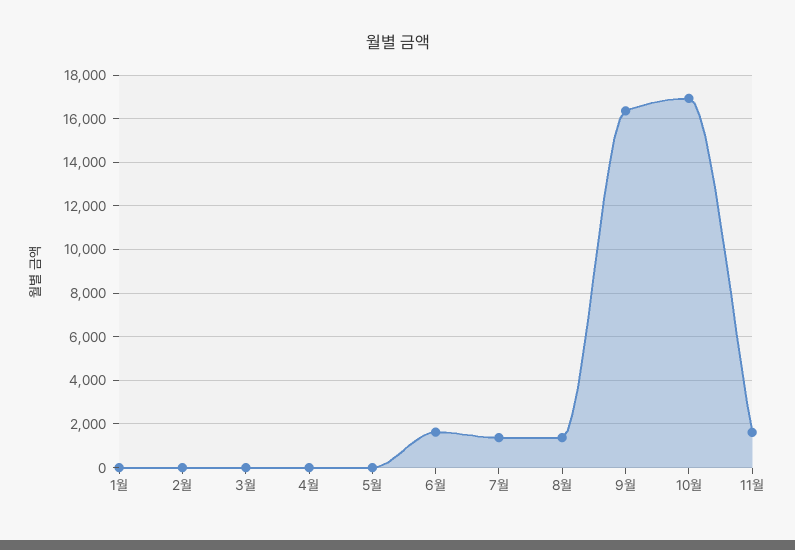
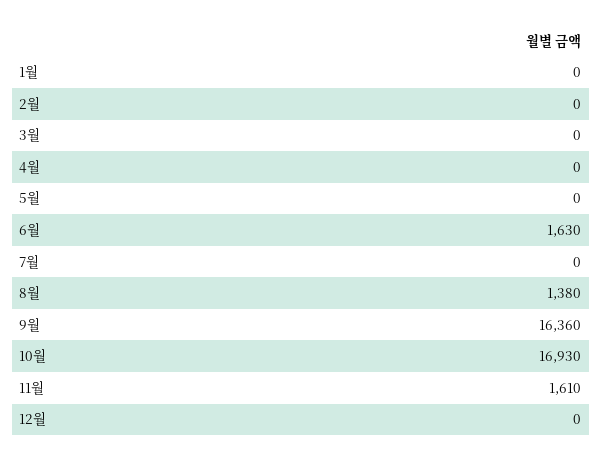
7월: 1500 -> 0
12월: none -> 0

